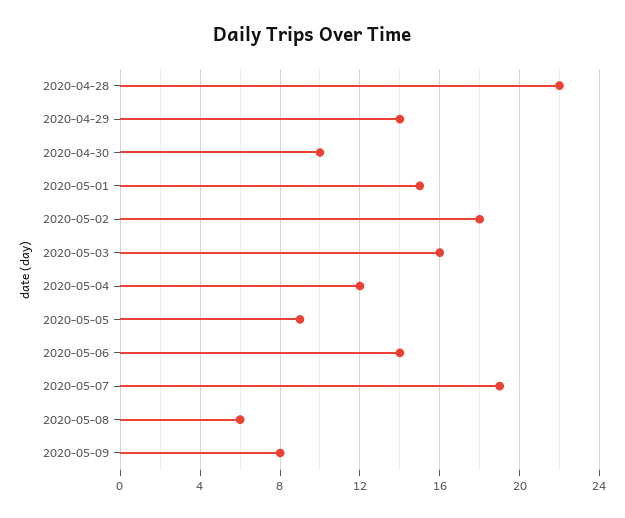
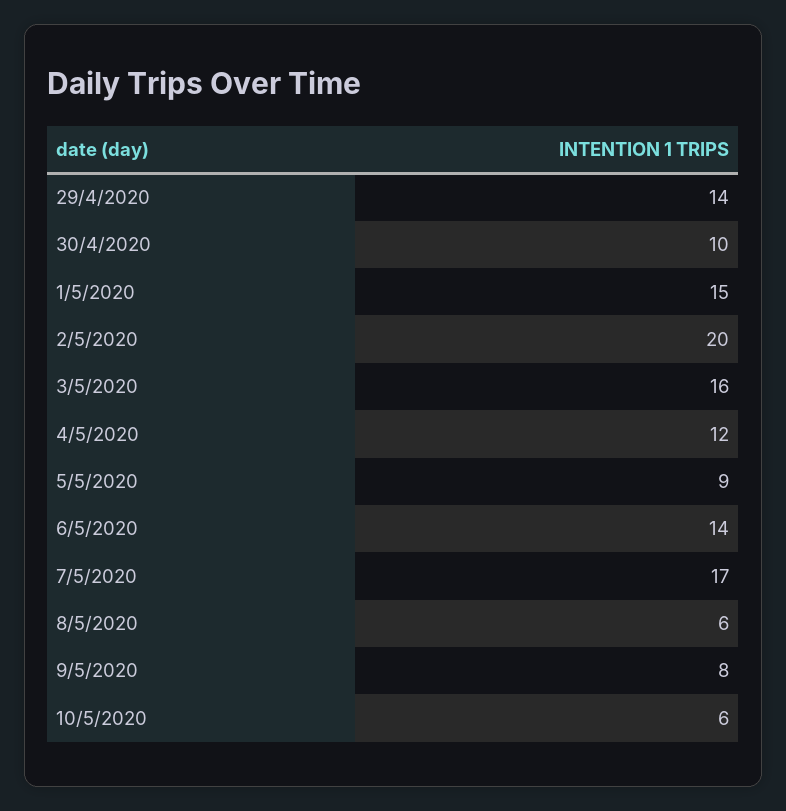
2020-04-28: 22 -> none
2020-05-02: 18 -> 20
2020-05-07: 19 -> 17
10/5/2020: none -> 6

